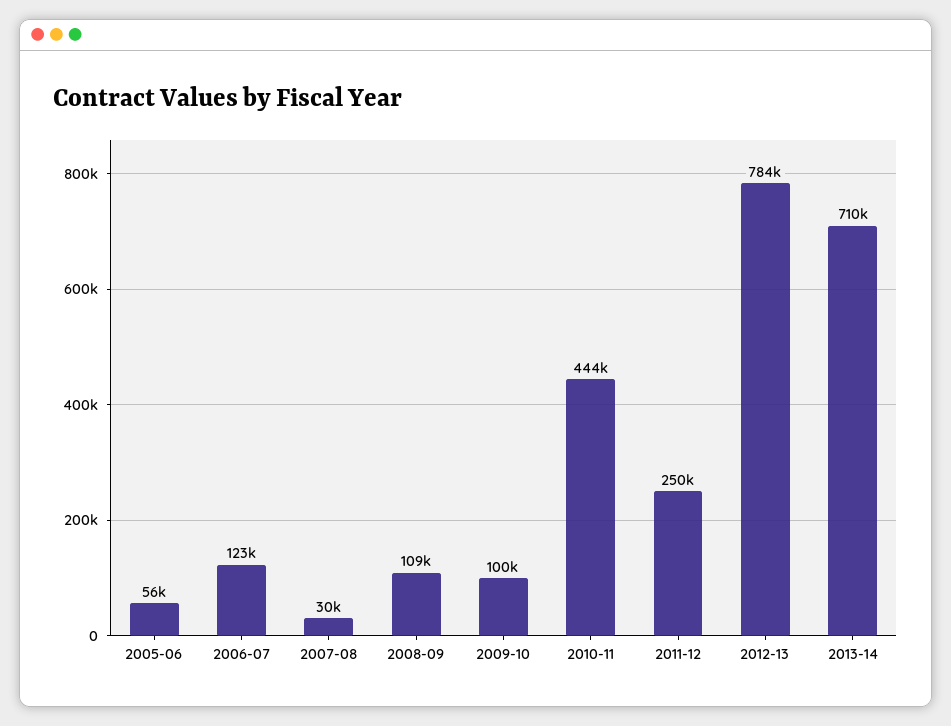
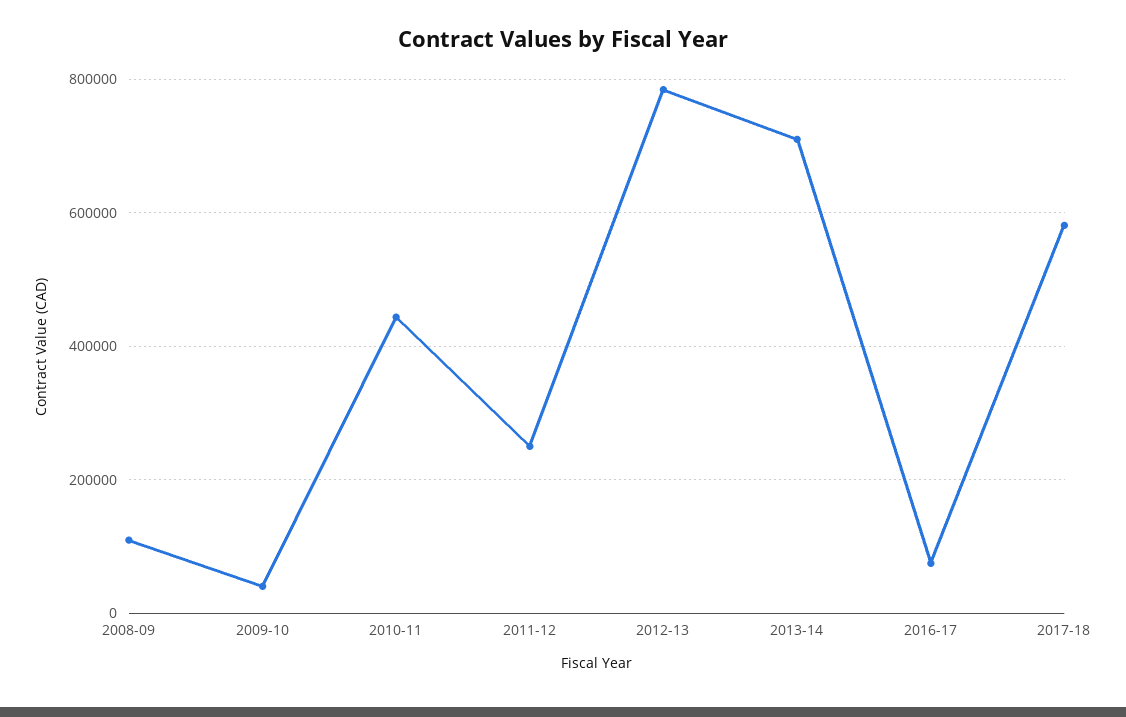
2005-06: 56000 -> none
2006-07: 123000 -> none
2007-08: 30000 -> none
2009-10: 100000 -> 40000
2016-17: none -> 80000
2017-18: none -> 580000

